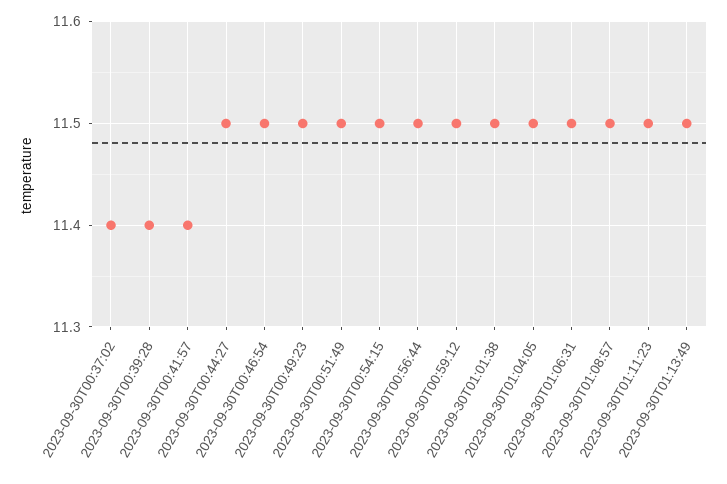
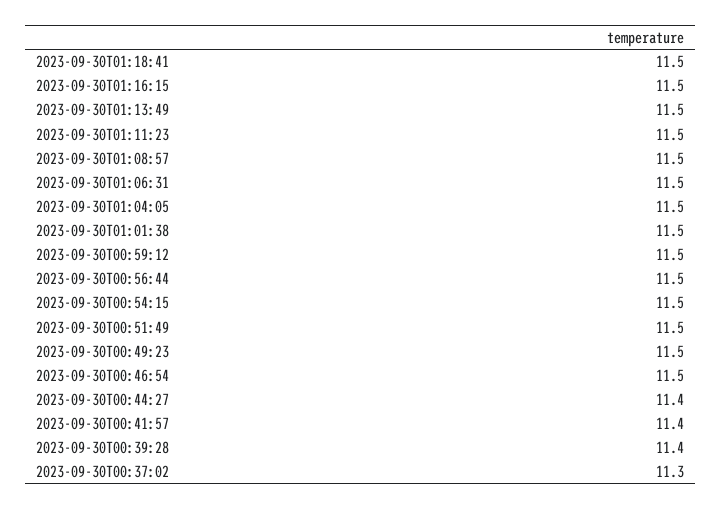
2023-09-30T00:37:02: 11.4 -> 11.3
2023-09-30T00:44:27: 11.5 -> 11.4
2023-09-30T01:18:41: none -> 11.5
2023-09-30T01:16:15: none -> 11.5

